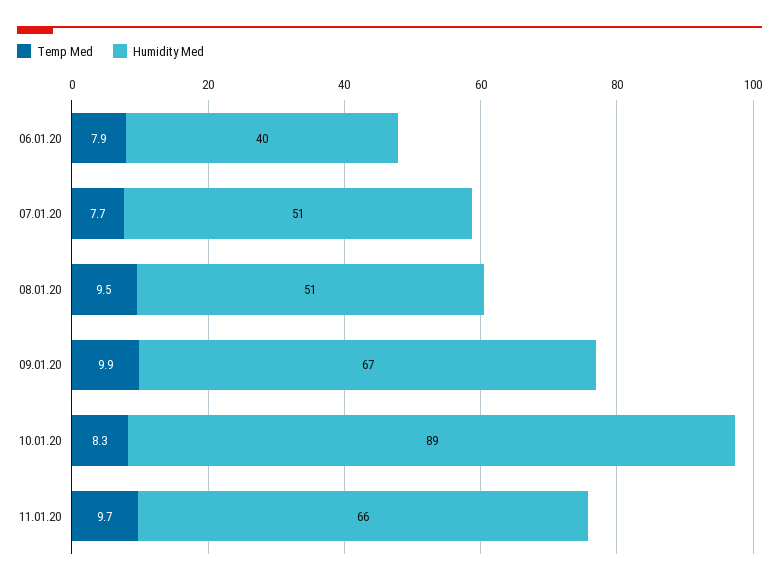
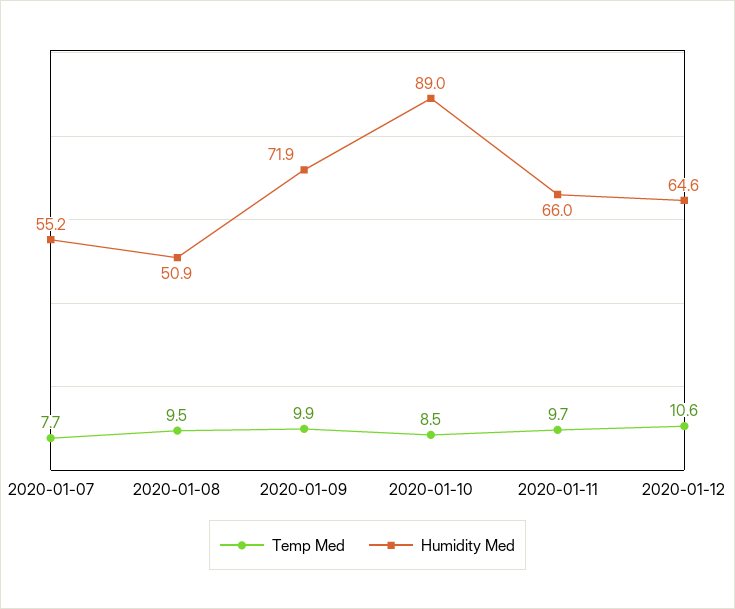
Temp Med, 06.01.20: 7.9 -> none
Humidity Med, 06.01.20: 40 -> none
Humidity Med, 07.01.20: 51 -> 55.2
Humidity Med, 09.01.20: 67 -> 71.9
Temp Med, 10.01.20: 8.3 -> 8.5
Temp Med, 2020-01-12: none -> 10.6
Humidity Med, 2020-01-12: none -> 64.6

